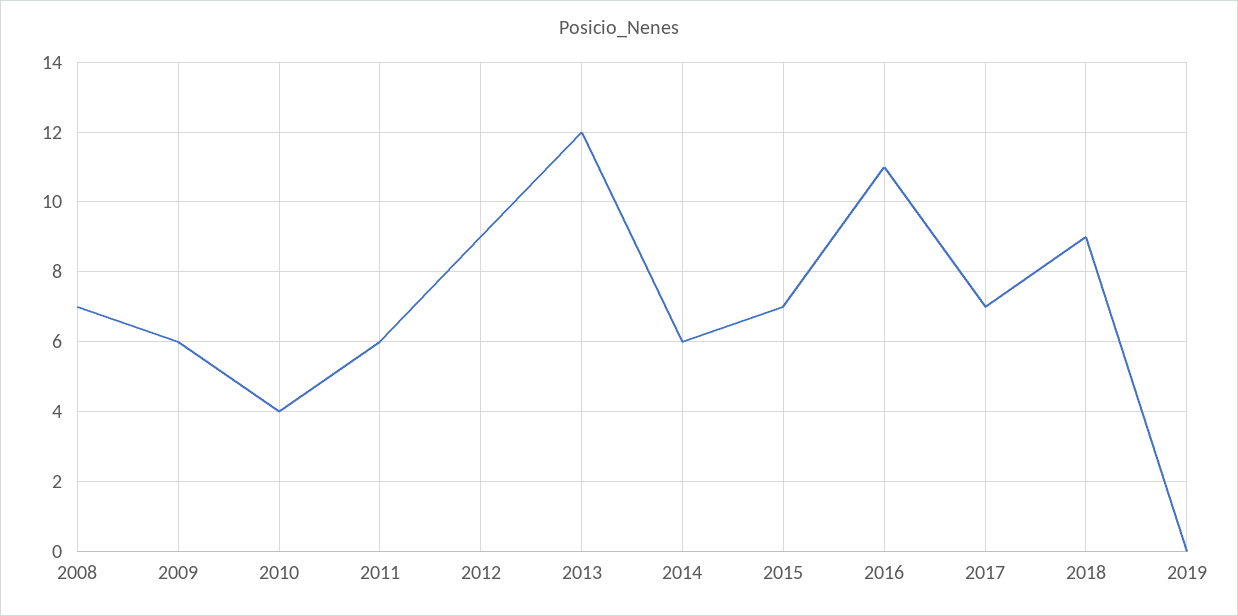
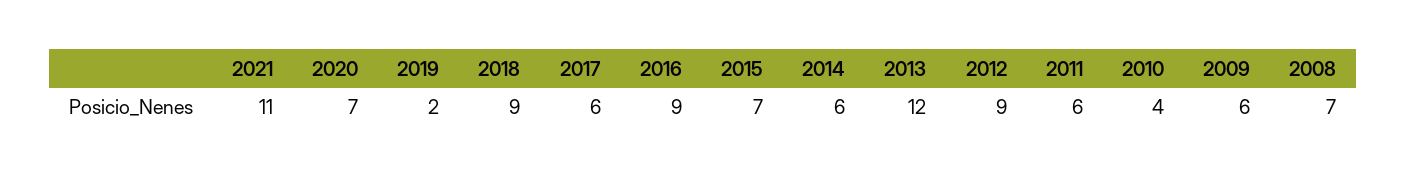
2016: 11 -> 9
2017: 7 -> 6
2019: 0 -> 2
2021: none -> 11
2020: none -> 7

